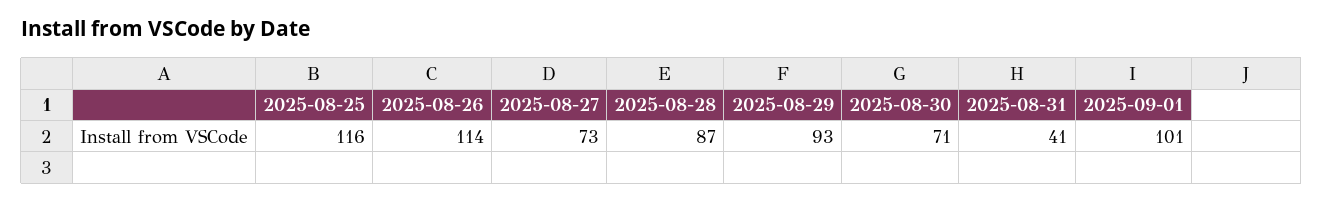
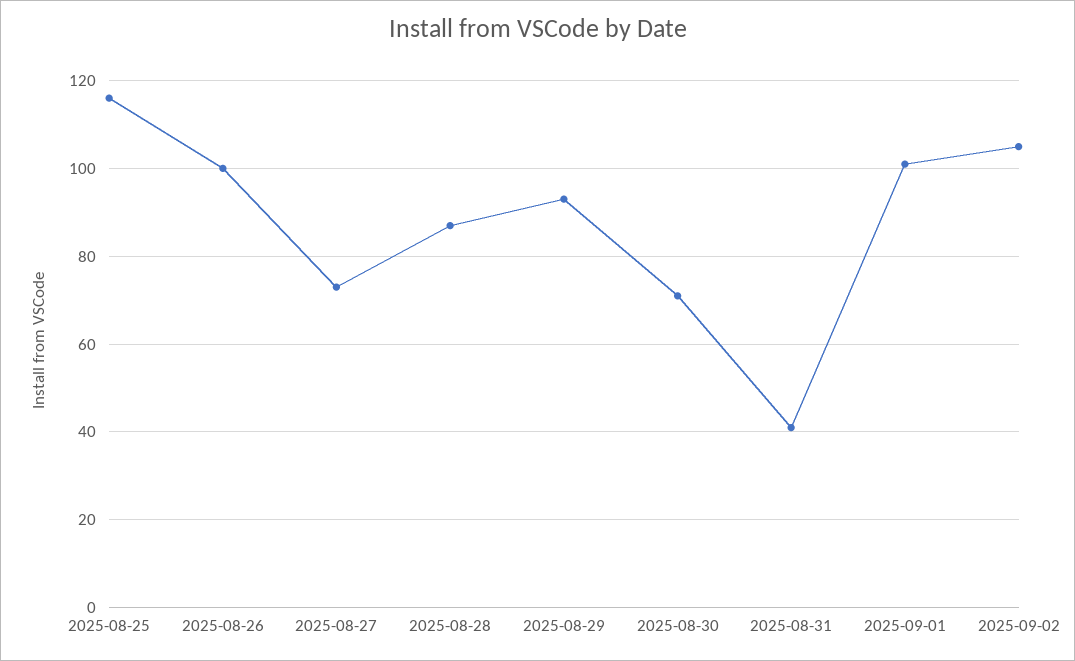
2025-08-26: 114 -> 100
2025-09-02: none -> 105

